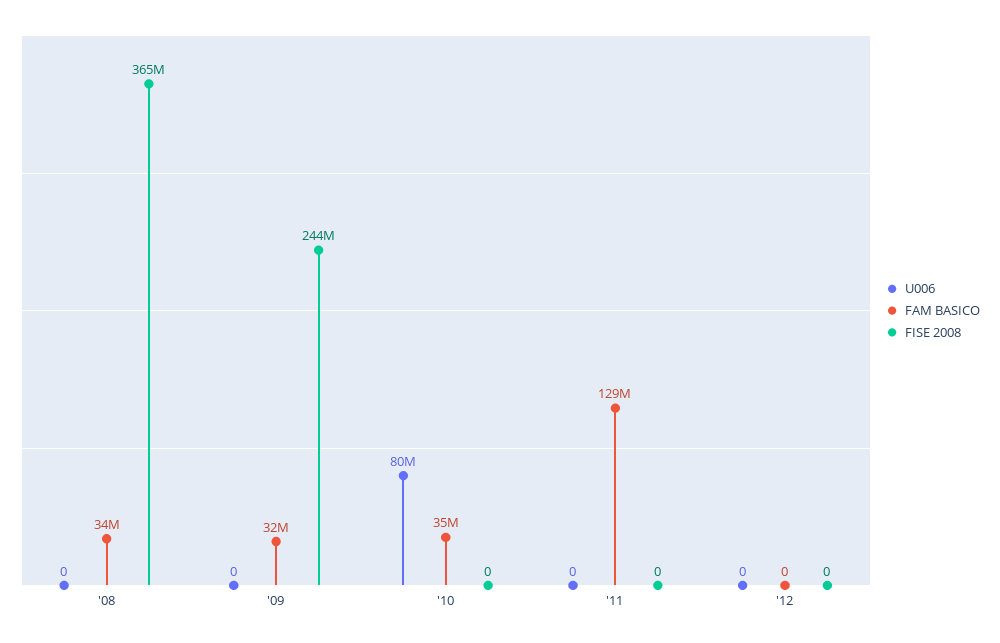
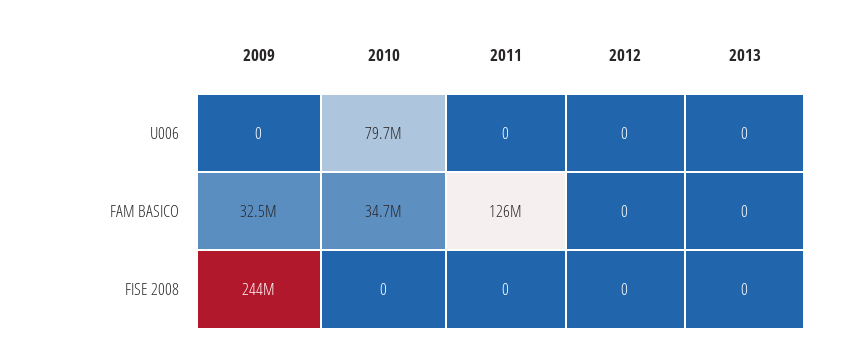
U006, '08: 0 -> none
FAM BASICO, '08: 34000000 -> none
FISE 2008, '08: 365000000 -> none
FAM BASICO, '11: 129000000 -> 126000000
U006, 2013: none -> 0
FAM BASICO, 2013: none -> 0
FISE 2008, 2013: none -> 0

